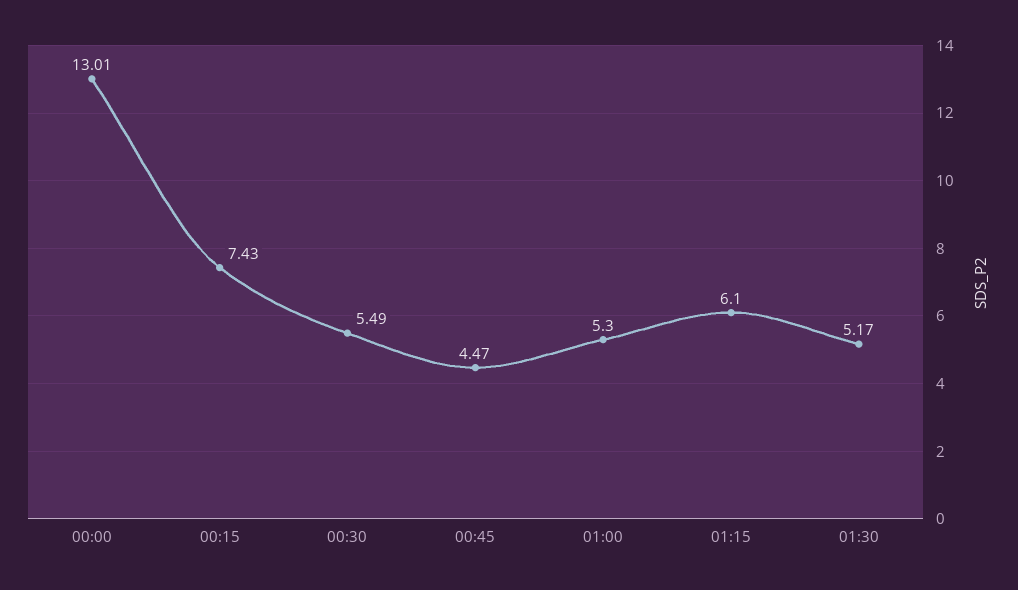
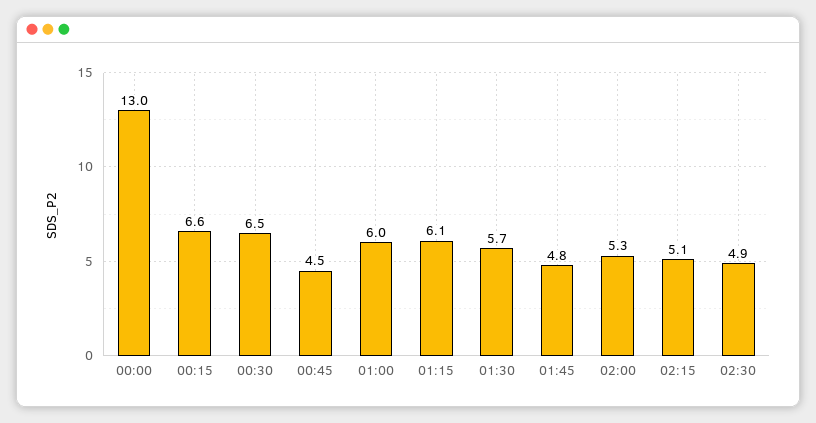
00:15: 7.43 -> 6.6
00:30: 5.49 -> 6.5
01:00: 5.3 -> 6
01:30: 5.17 -> 5.7
01:45: none -> 4.8
02:00: none -> 5.3
02:15: none -> 5.1
02:30: none -> 4.9

